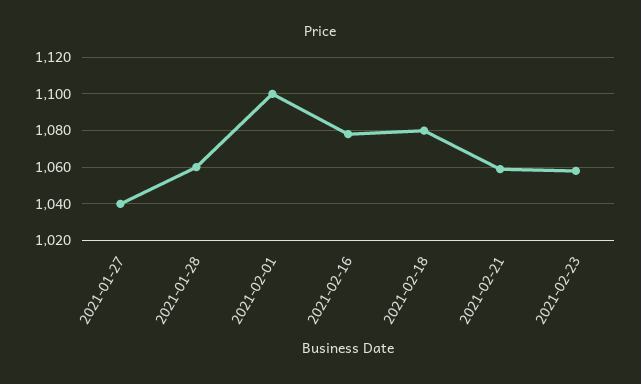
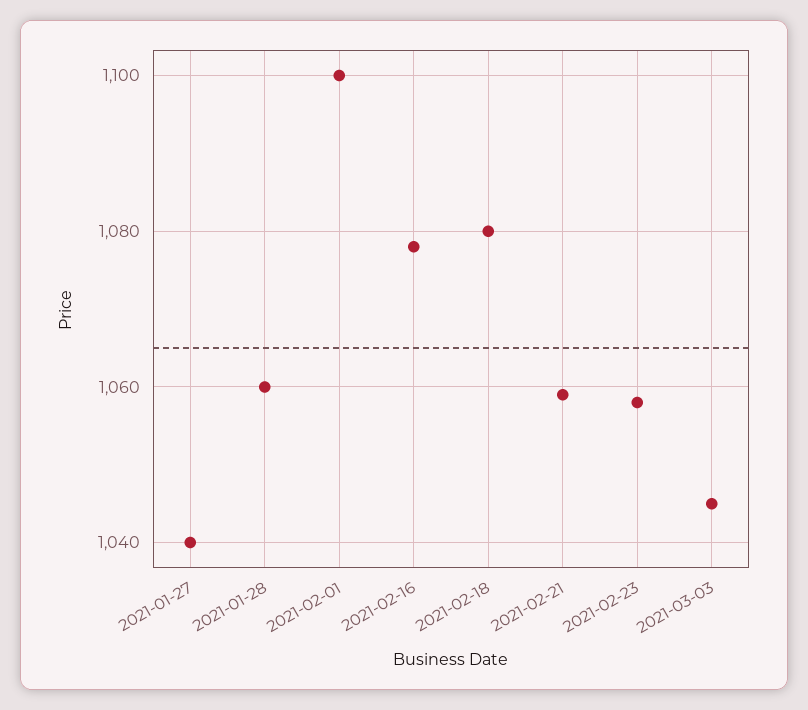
2021-03-03: none -> 1045

